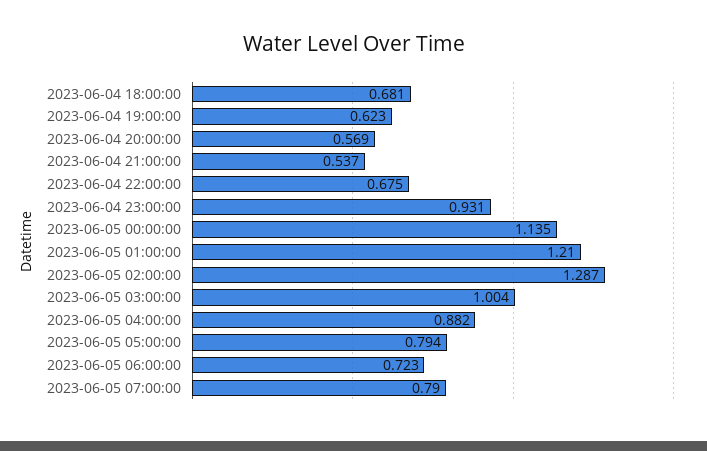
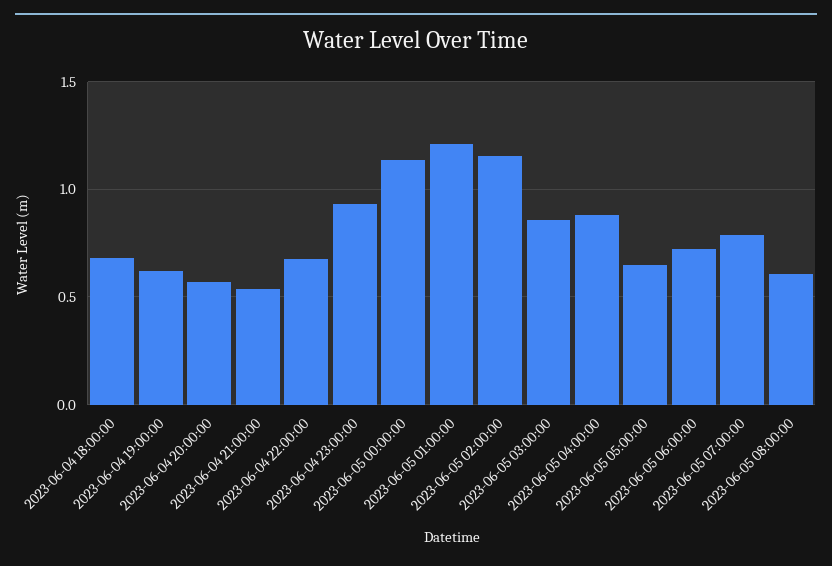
2023-06-05 02:00:00: 1.287 -> 1.15
2023-06-05 03:00:00: 1.004 -> 0.85
2023-06-05 05:00:00: 0.794 -> 0.65
2023-06-05 08:00:00: none -> 0.6

